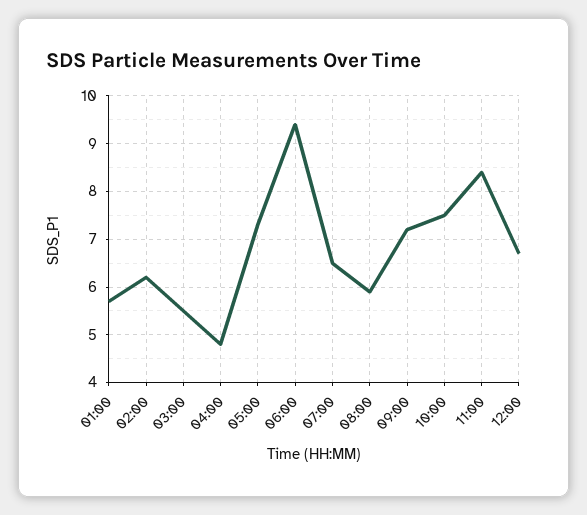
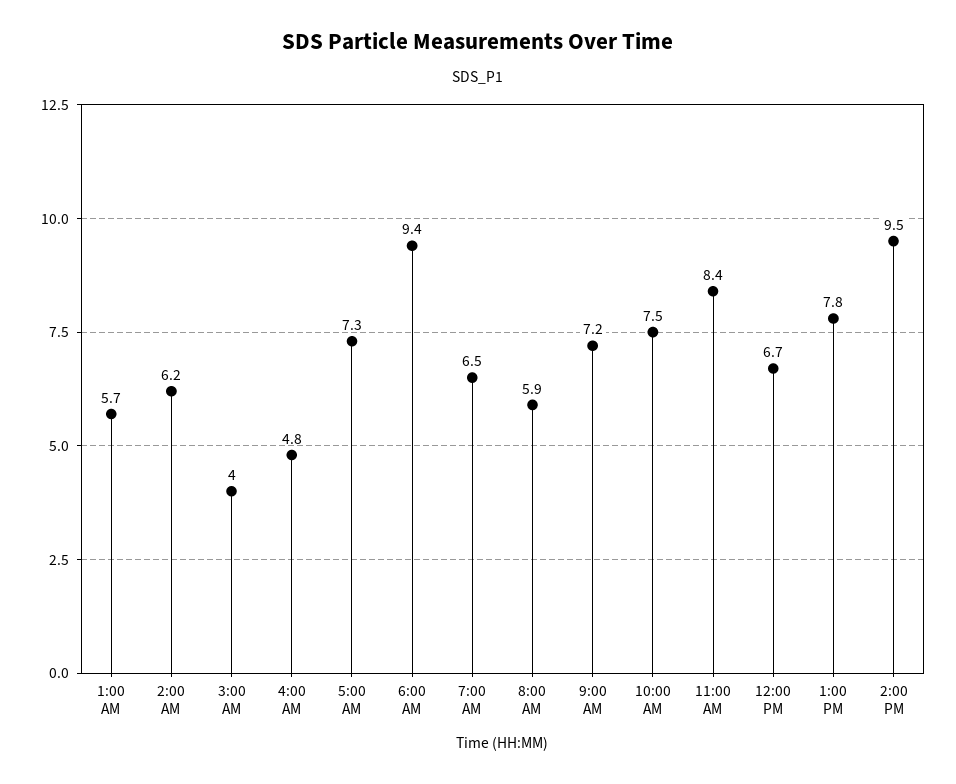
03:00: 5.5 -> 4
1:00 PM: none -> 7.8
2:00 PM: none -> 9.5

